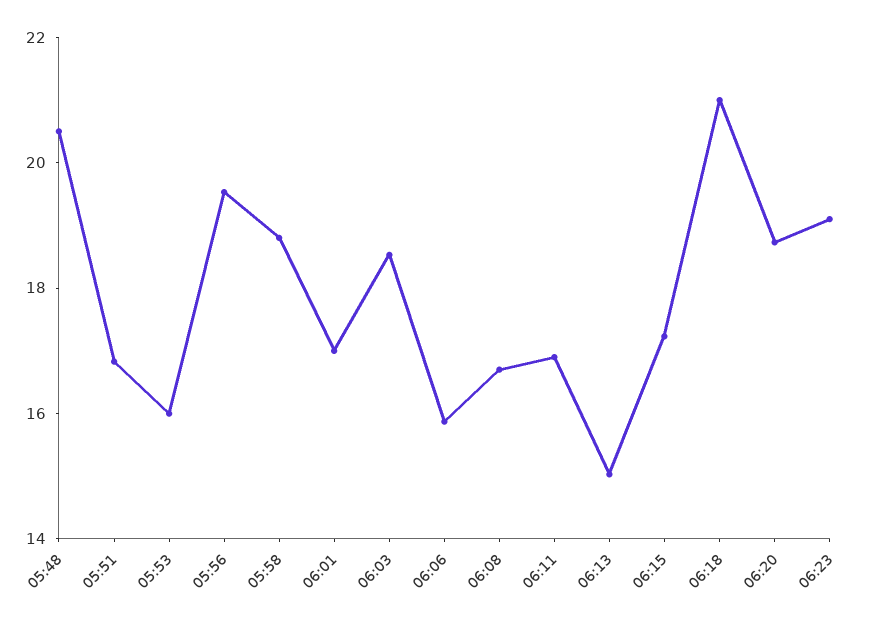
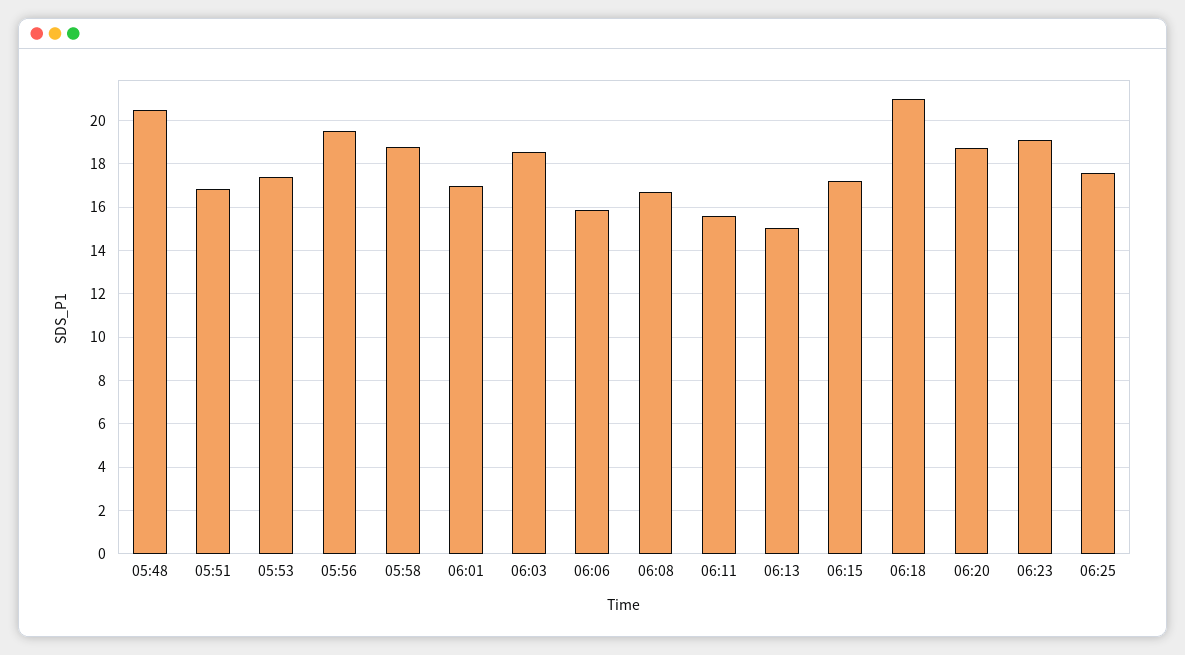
05:53: 16 -> 17.5
06:11: 17 -> 15.5
06:25: none -> 17.5

